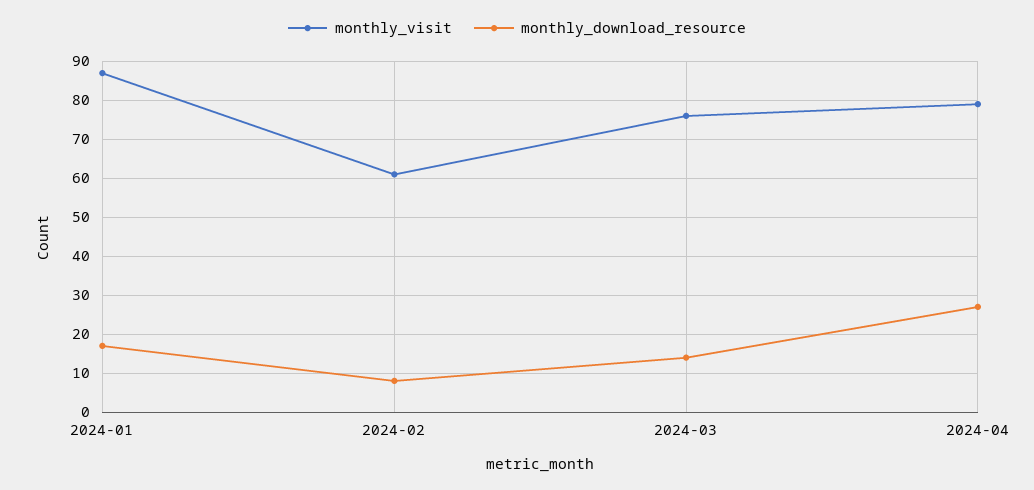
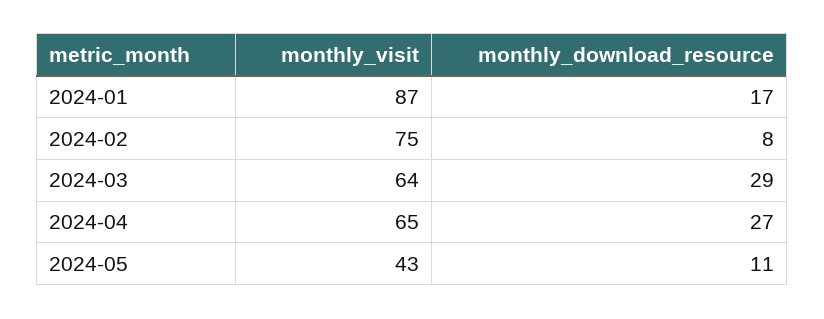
monthly_visit, 2024-02: 60 -> 75
monthly_visit, 2024-03: 75 -> 64
monthly_download_resource, 2024-03: 15 -> 29
monthly_visit, 2024-04: 80 -> 65
monthly_visit, 2024-05: none -> 43
monthly_download_resource, 2024-05: none -> 11

